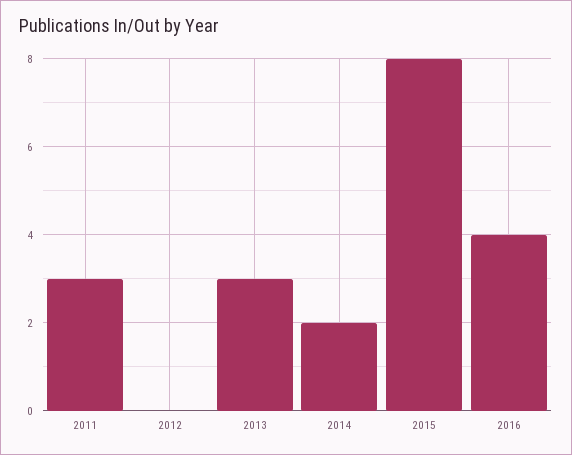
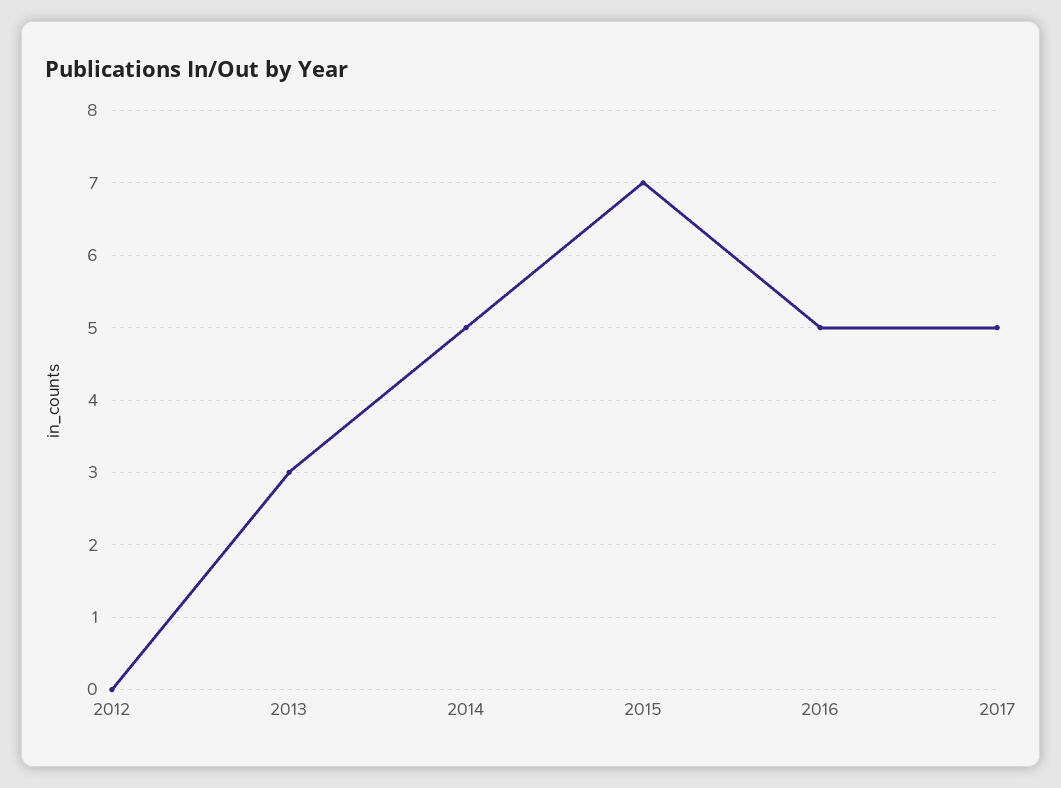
2011: 3 -> none
2014: 2 -> 5
2015: 8 -> 7
2016: 4 -> 5
2017: none -> 5

